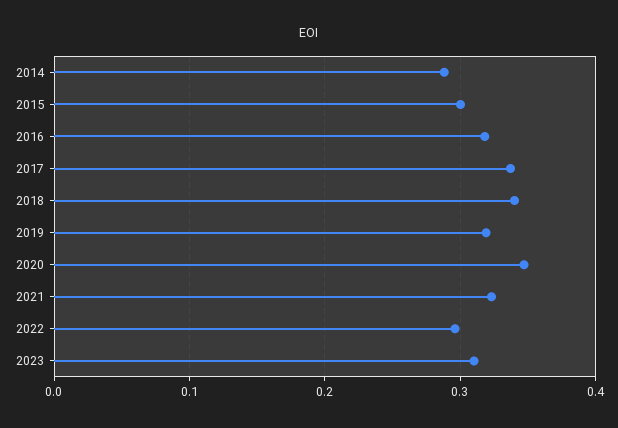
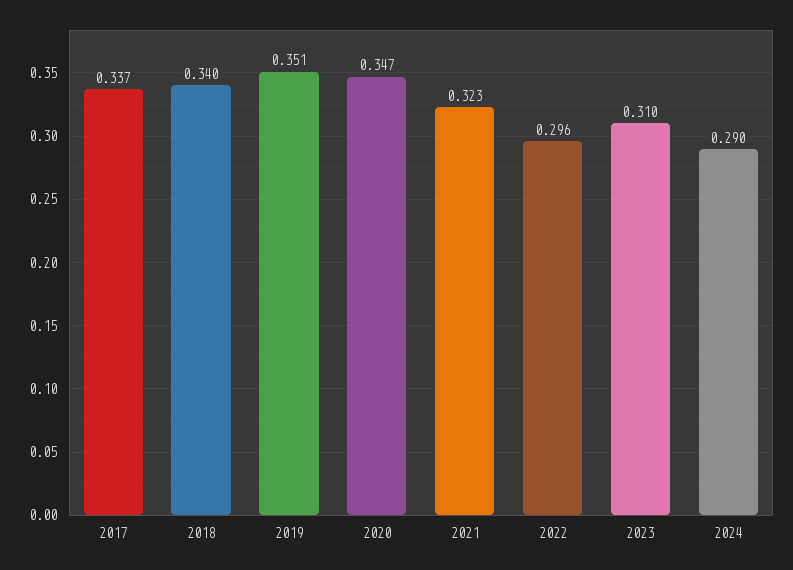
2014: 0.29 -> none
2015: 0.3 -> none
2016: 0.32 -> none
2019: 0.32 -> 0.351
2024: none -> 0.29

